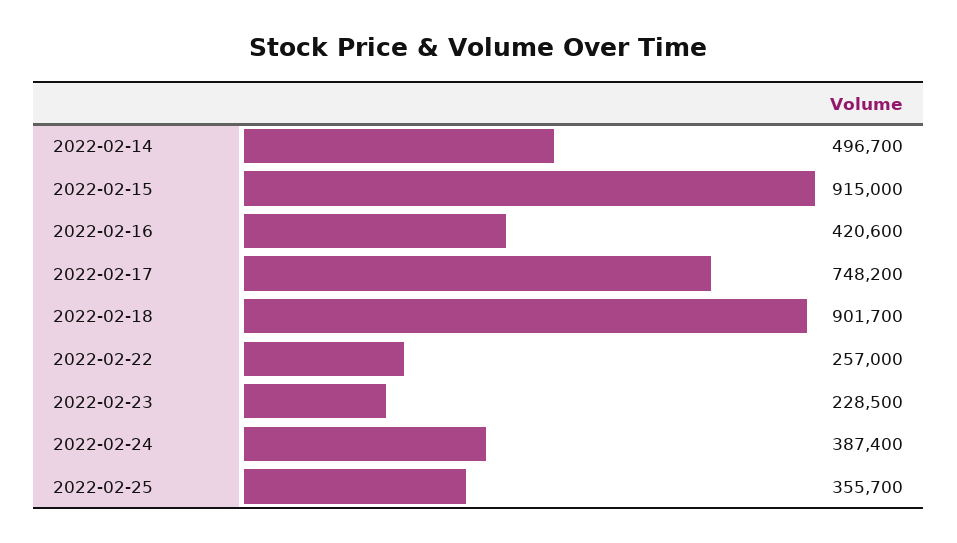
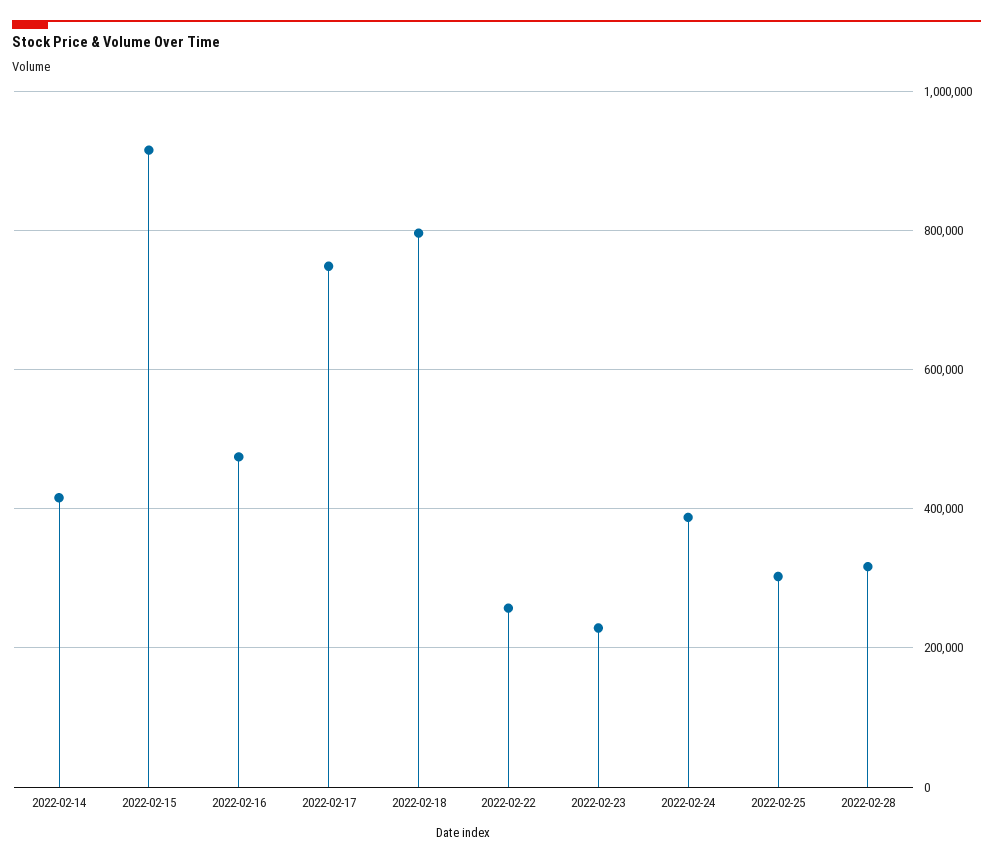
2022-02-14: 496700 -> 420000
2022-02-16: 420600 -> 480000
2022-02-18: 901700 -> 800000
2022-02-25: 355700 -> 300000
2022-02-28: none -> 320000

